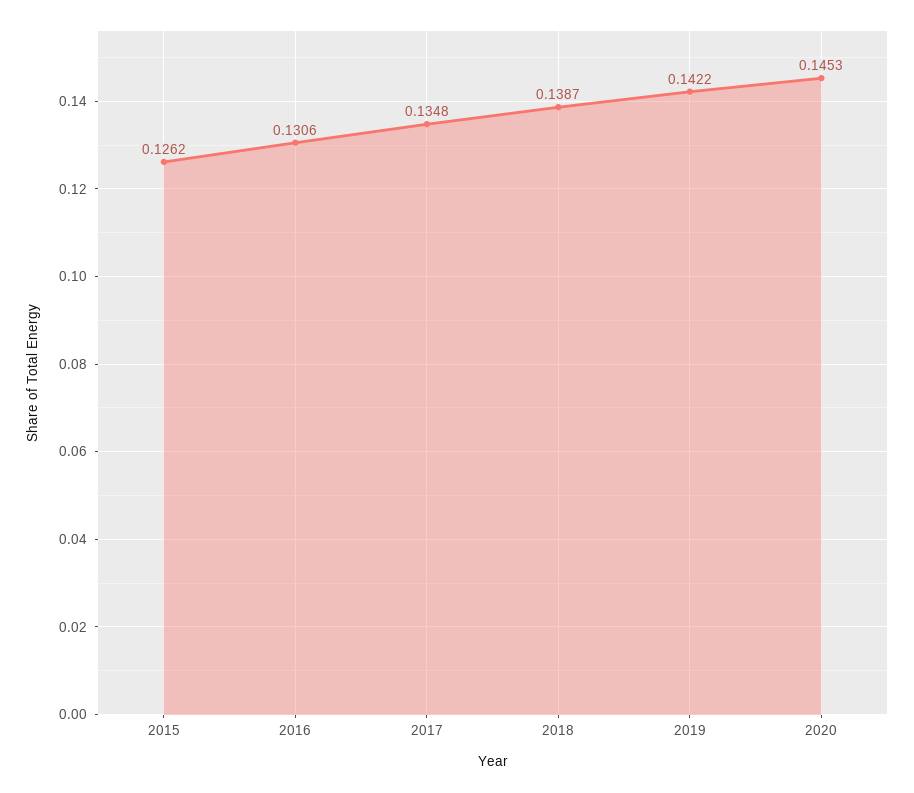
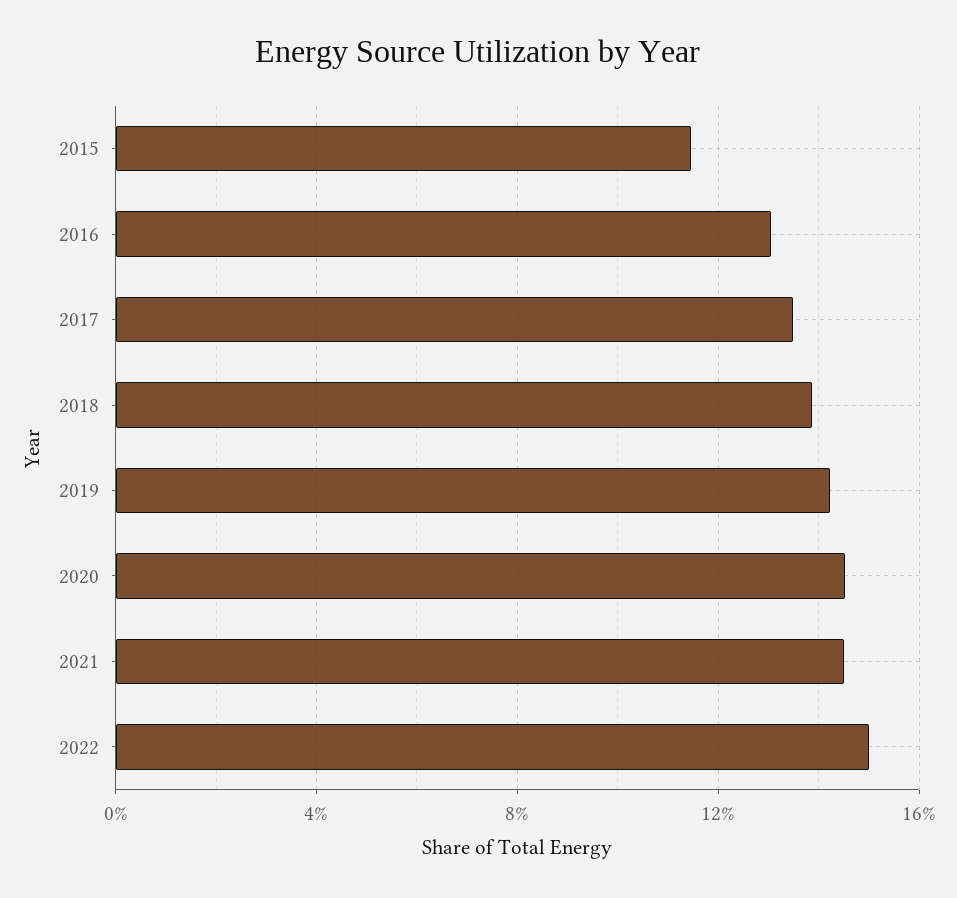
2015: 0.1262 -> 0.115
2021: none -> 0.145
2022: none -> 0.15

